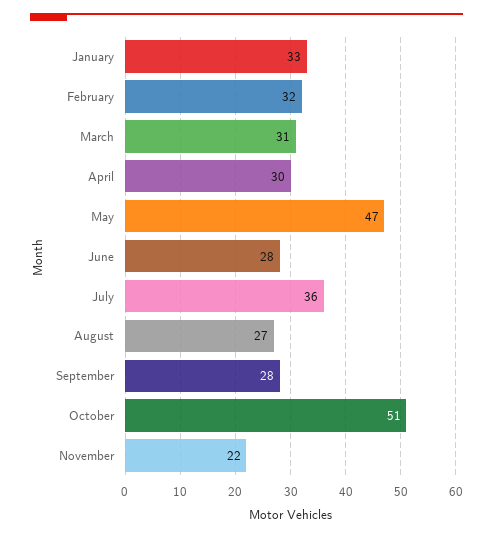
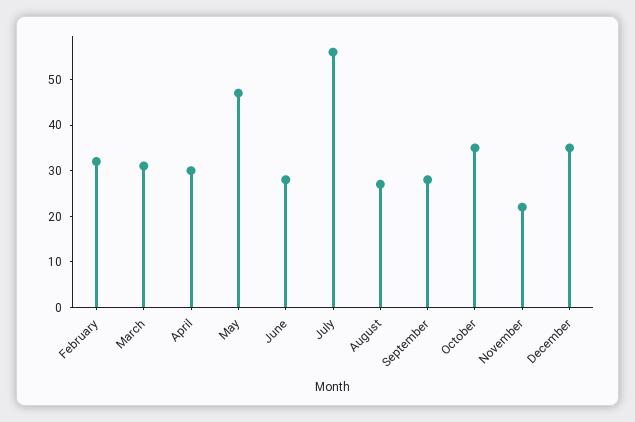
January: 33 -> none
July: 36 -> 55
October: 51 -> 35
December: none -> 35

